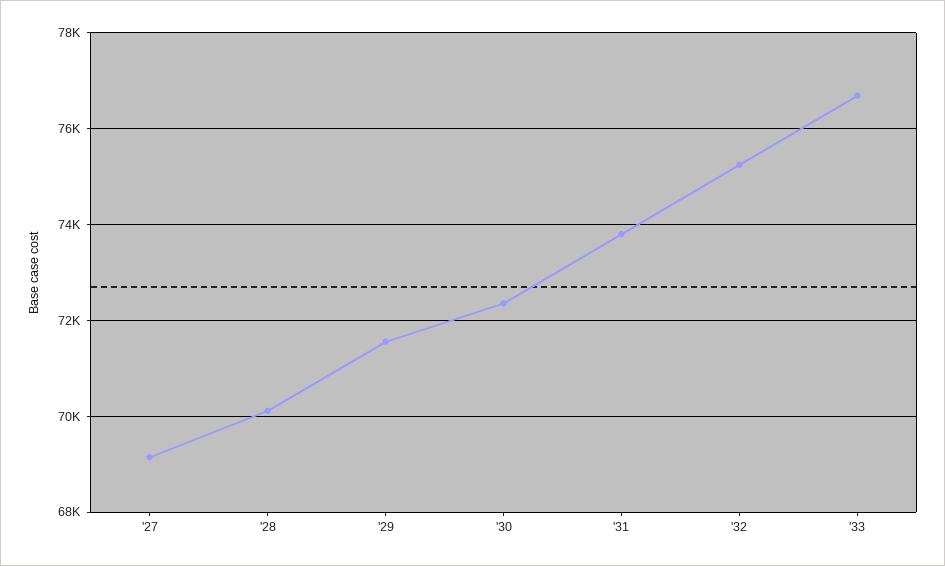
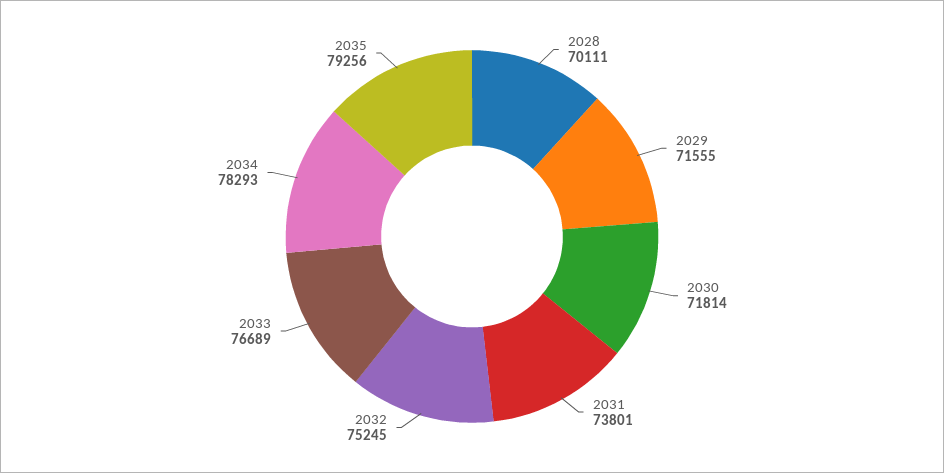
'27: 69200 -> none
'30: 72400 -> 71814
2034: none -> 78293
2035: none -> 79256

